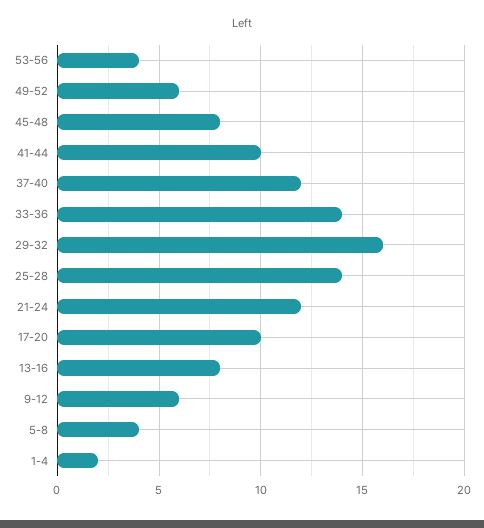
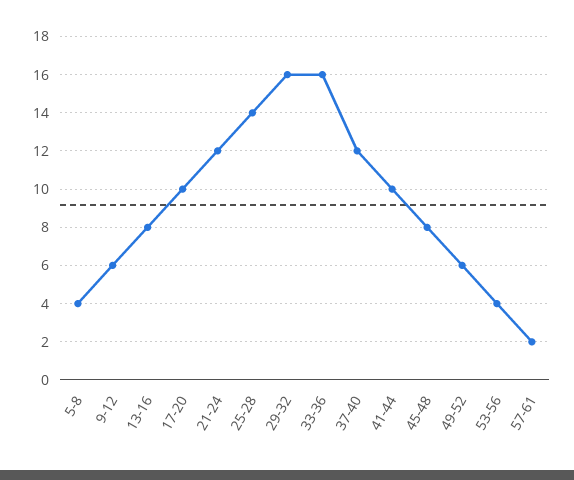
33-36: 14 -> 16
1-4: 2 -> none
57-61: none -> 2

